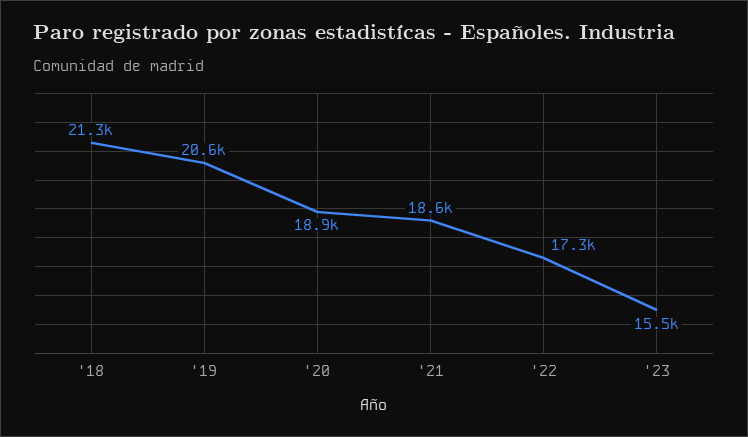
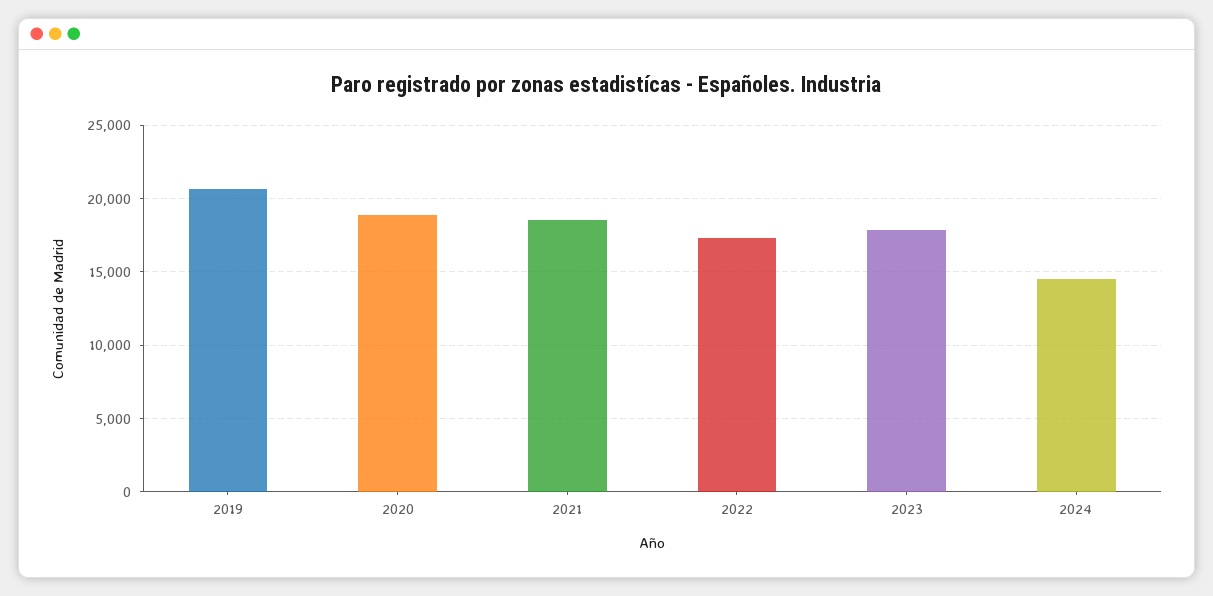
'18: 21300 -> none
'23: 15500 -> 18000
2024: none -> 14500

